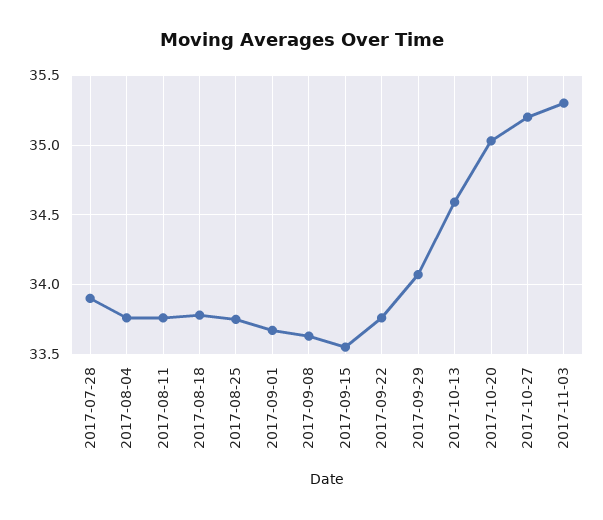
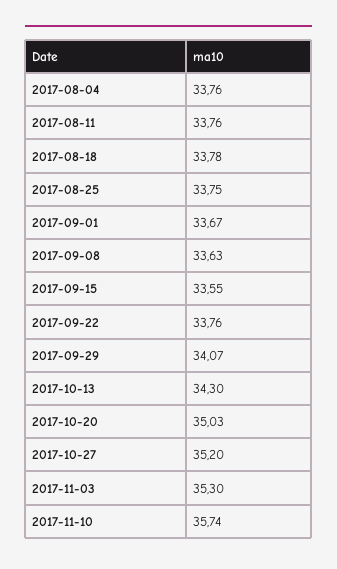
2017-07-28: 33.9 -> none
2017-10-13: 34.6 -> 34.3
2017-11-10: none -> 35.74

